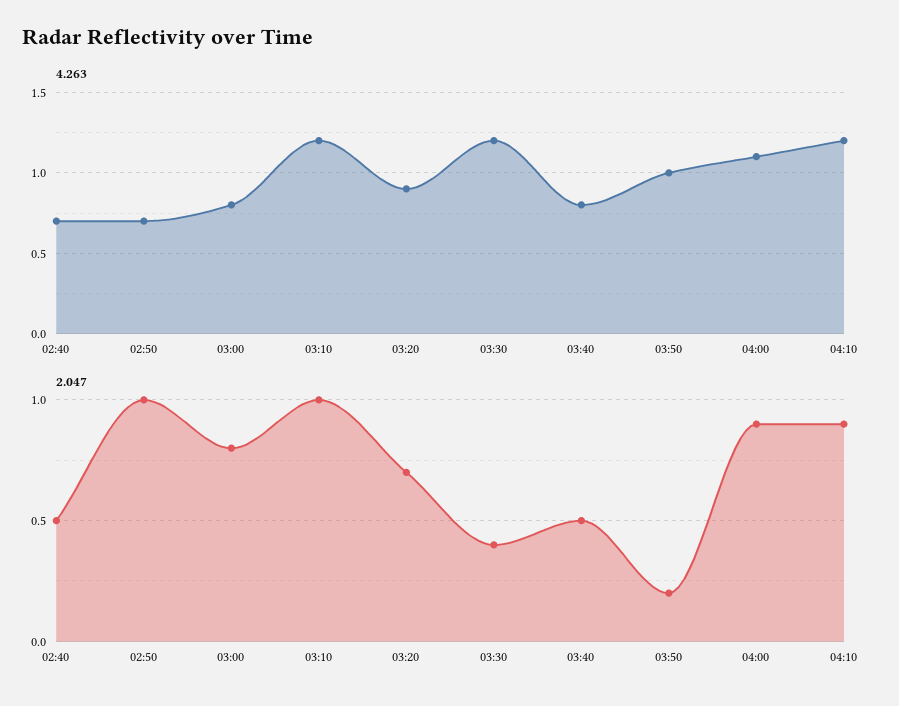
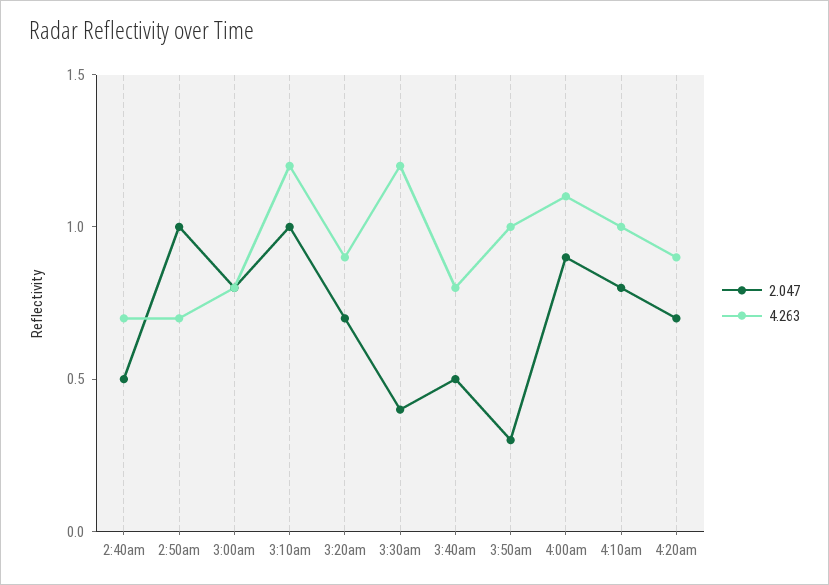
4.263, 04:10: 1.2 -> 1
2.047, 03:50: 0.2 -> 0.3
2.047, 04:10: 0.9 -> 0.8
2.047, 4:20am: none -> 0.7
4.263, 4:20am: none -> 0.9

